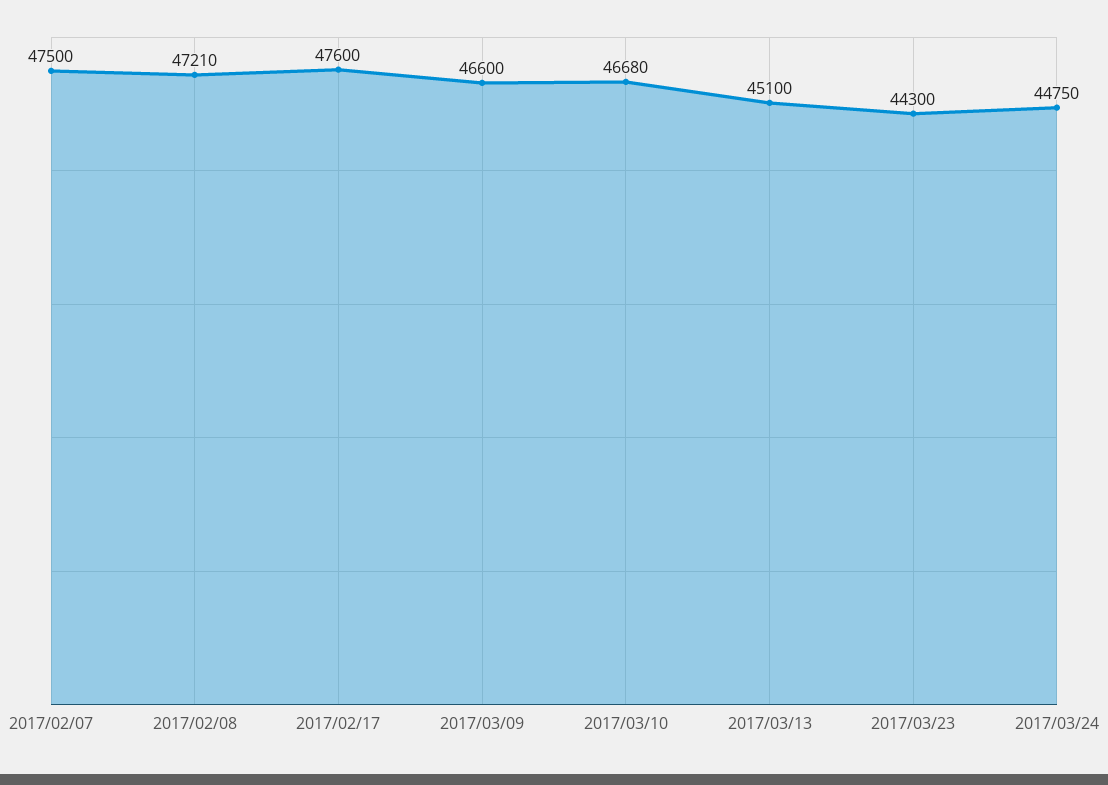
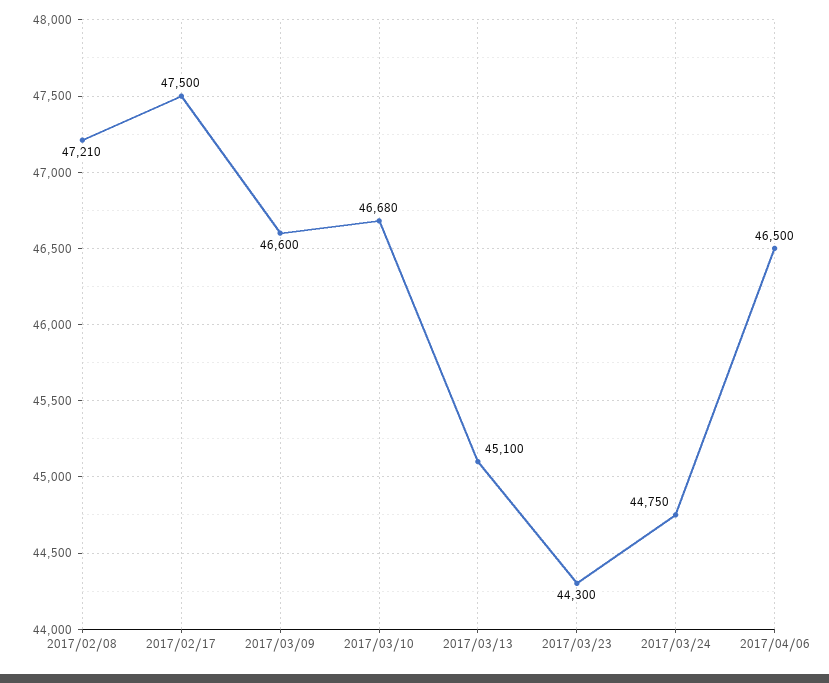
2017/02/07: 47500 -> none
2017/02/17: 47600 -> 47500
2017/04/06: none -> 46500

